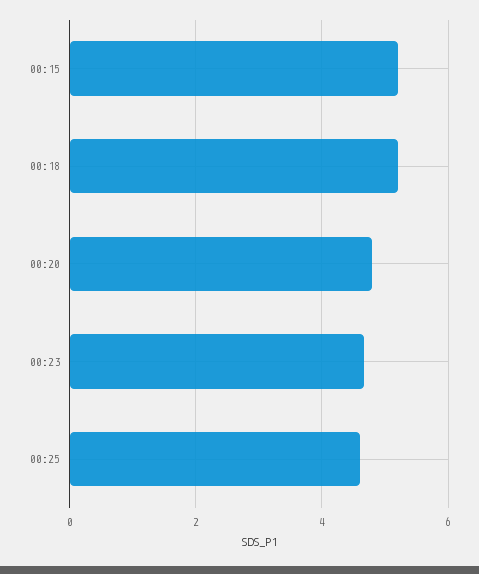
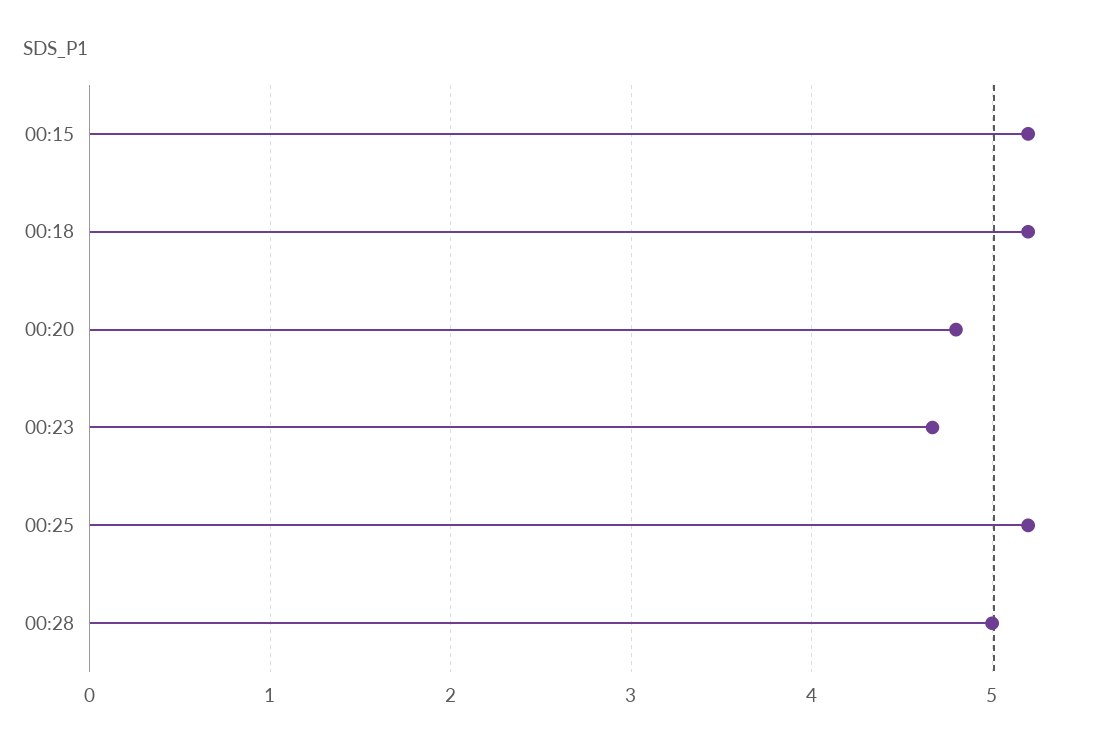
00:25: 4.6 -> 5.2
00:28: none -> 5

